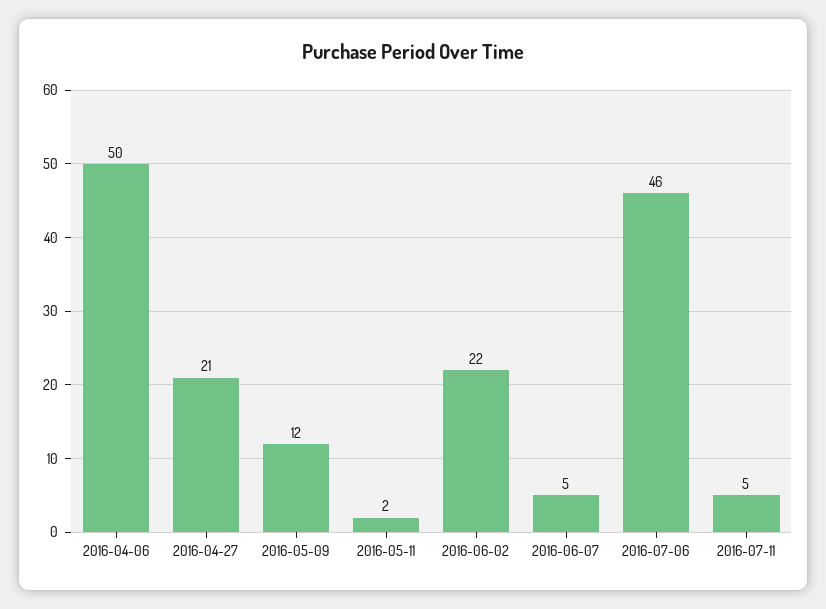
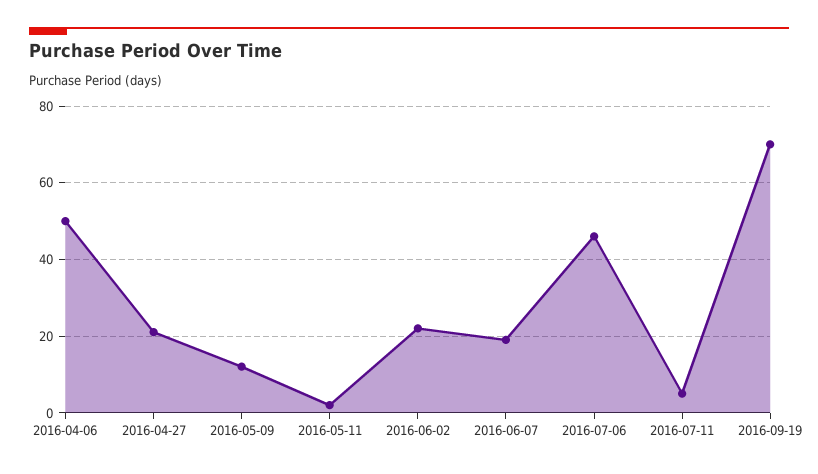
2016-06-07: 5 -> 20
2016-09-19: none -> 70

